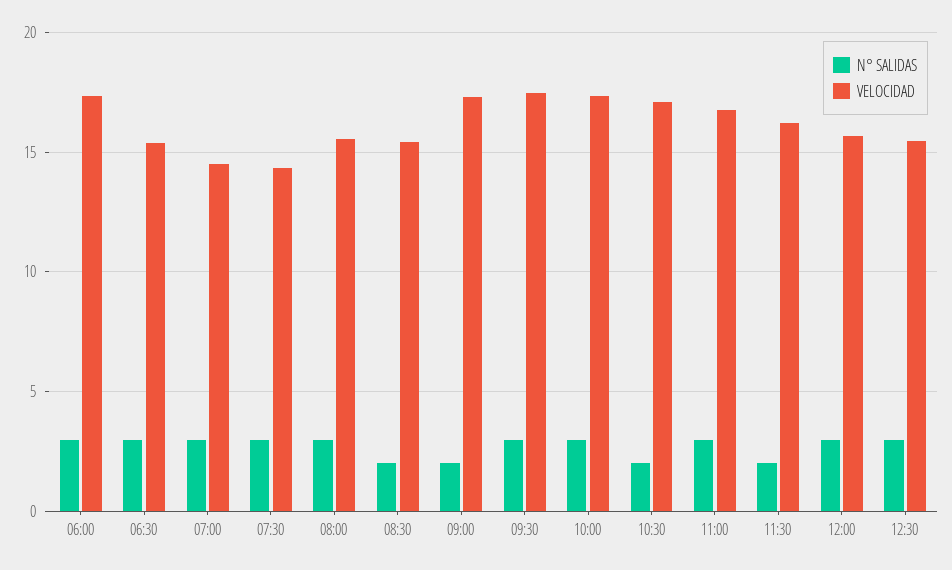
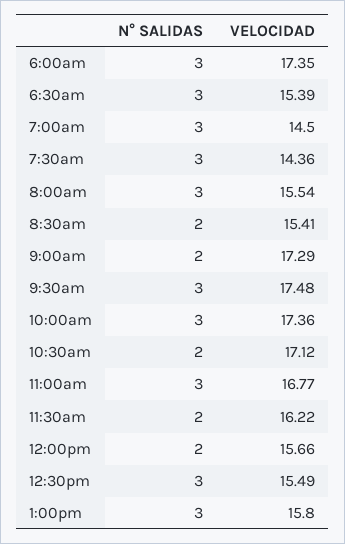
N° SALIDAS, 12:00: 3 -> 2
N° SALIDAS, 1:00pm: none -> 3
VELOCIDAD, 1:00pm: none -> 15.8

